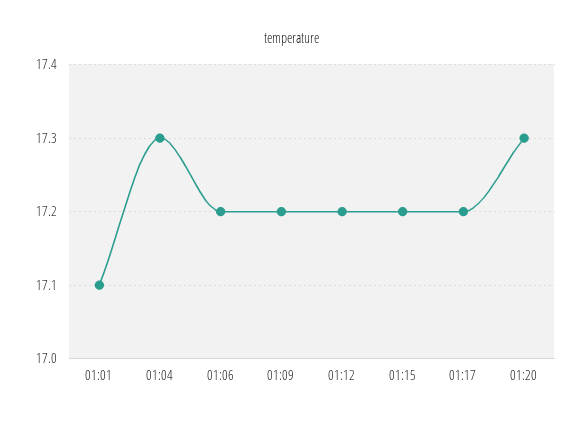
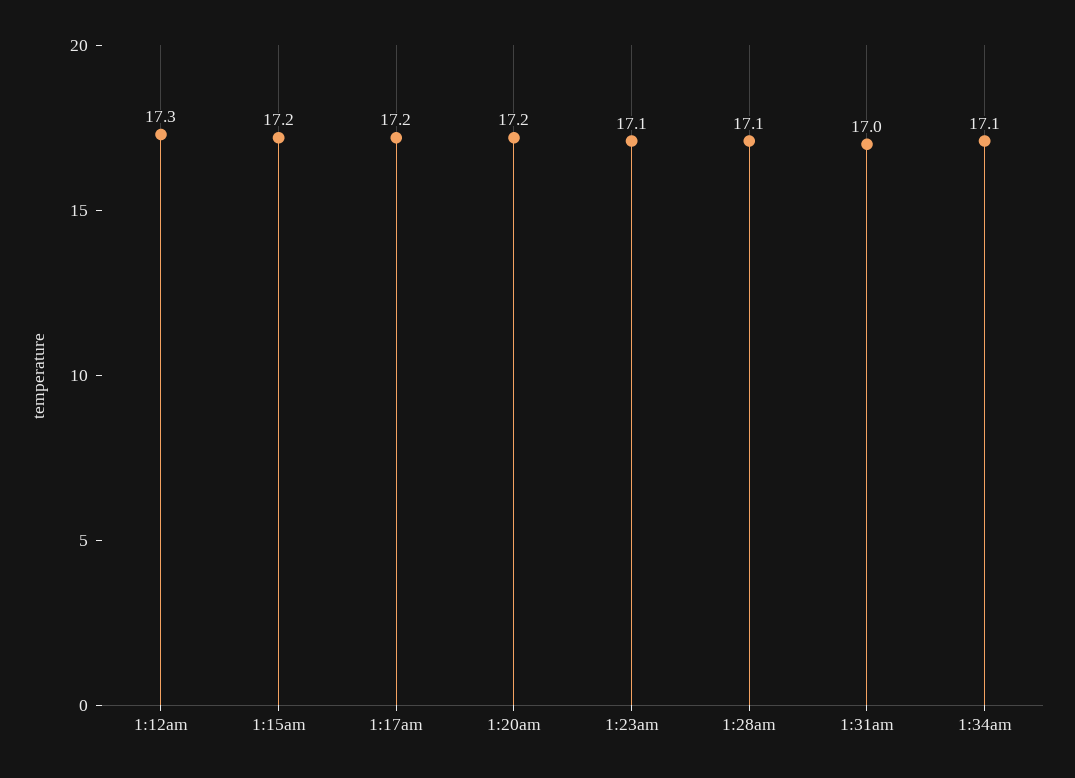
01:01: 17.1 -> none
01:04: 17.3 -> none
01:06: 17.2 -> none
01:09: 17.2 -> none
01:12: 17.2 -> 17.3
01:20: 17.3 -> 17.2
1:23am: none -> 17.1
1:28am: none -> 17.1
1:31am: none -> 17
1:34am: none -> 17.1

